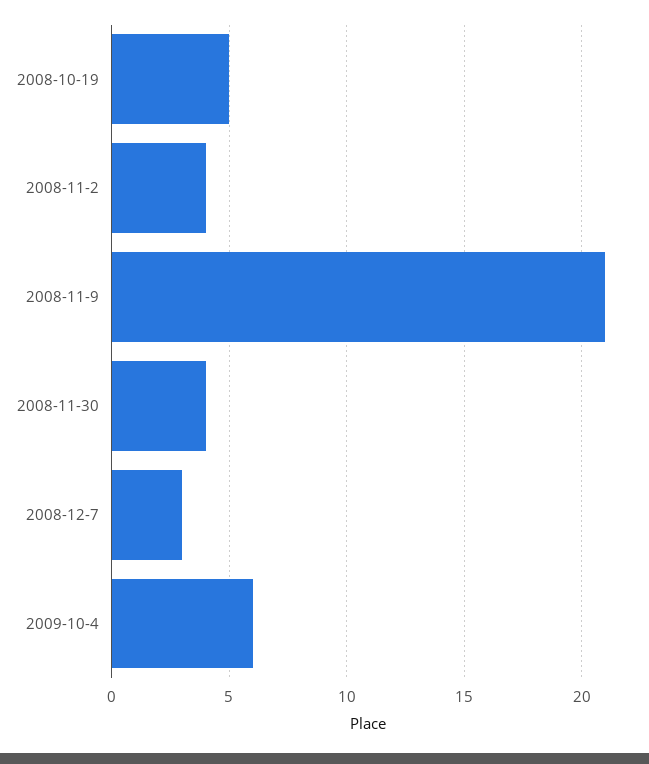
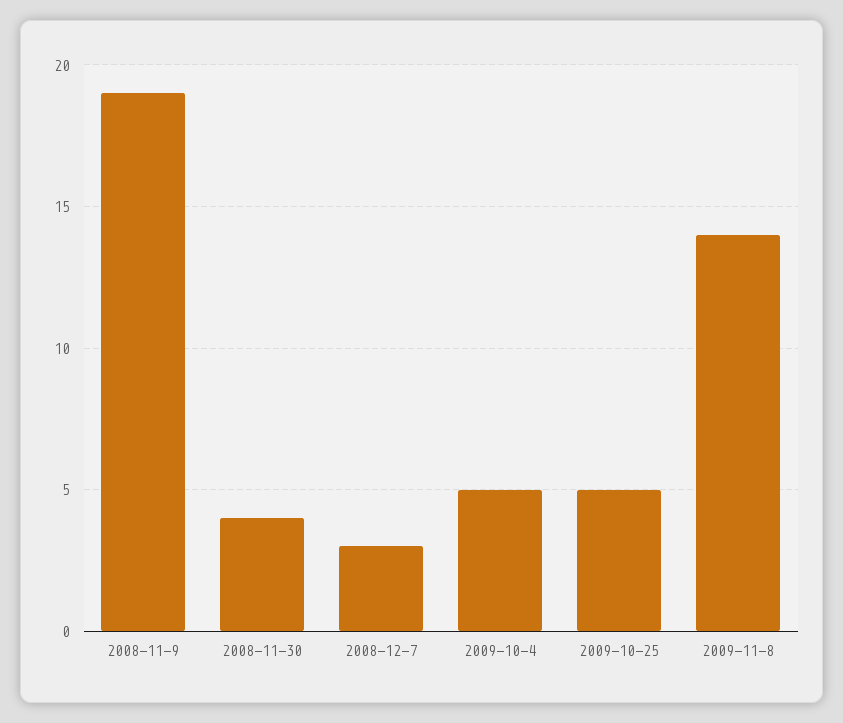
2008-10-19: 5 -> none
2008-11-2: 4 -> none
2008-11-9: 21 -> 19
2009-10-4: 6 -> 5
2009-10-25: none -> 5
2009-11-8: none -> 14

